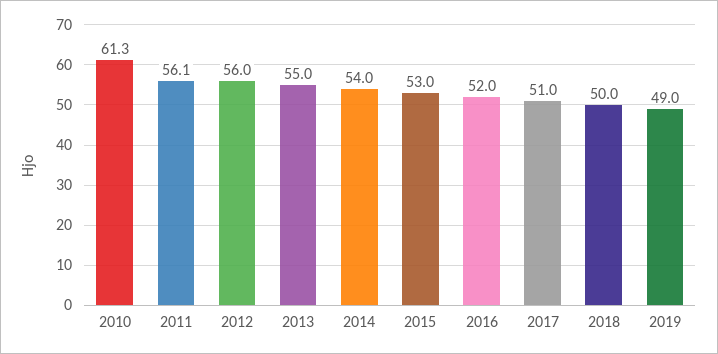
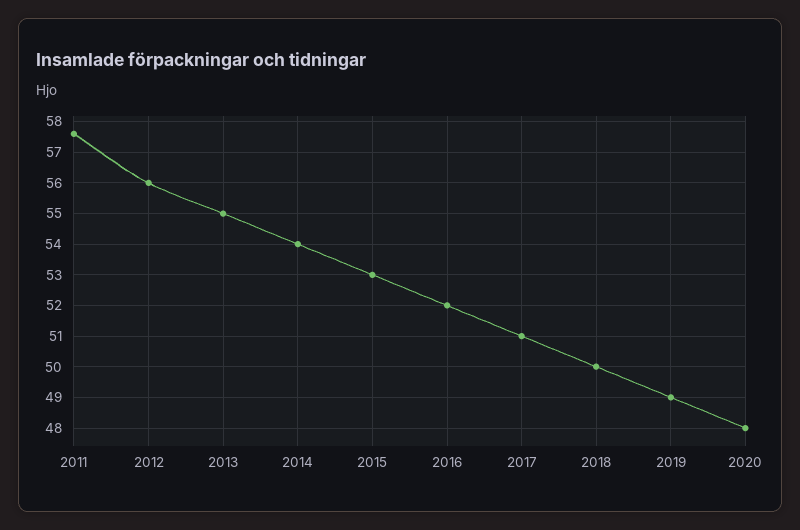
2010: 61.3 -> none
2011: 56.1 -> 57.5
2020: none -> 48

